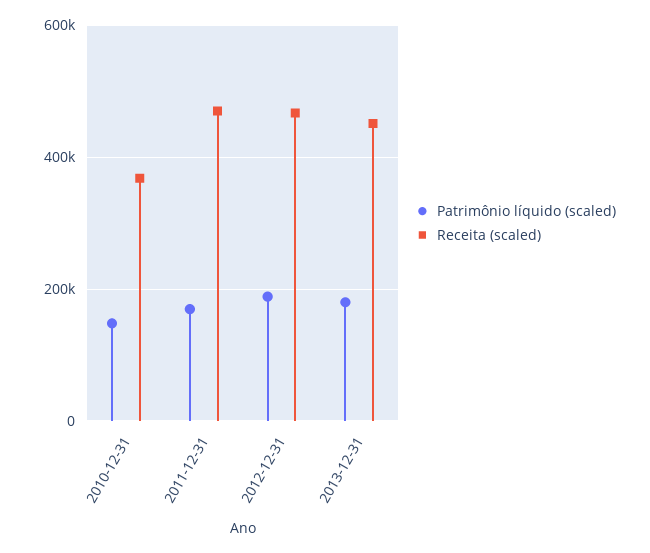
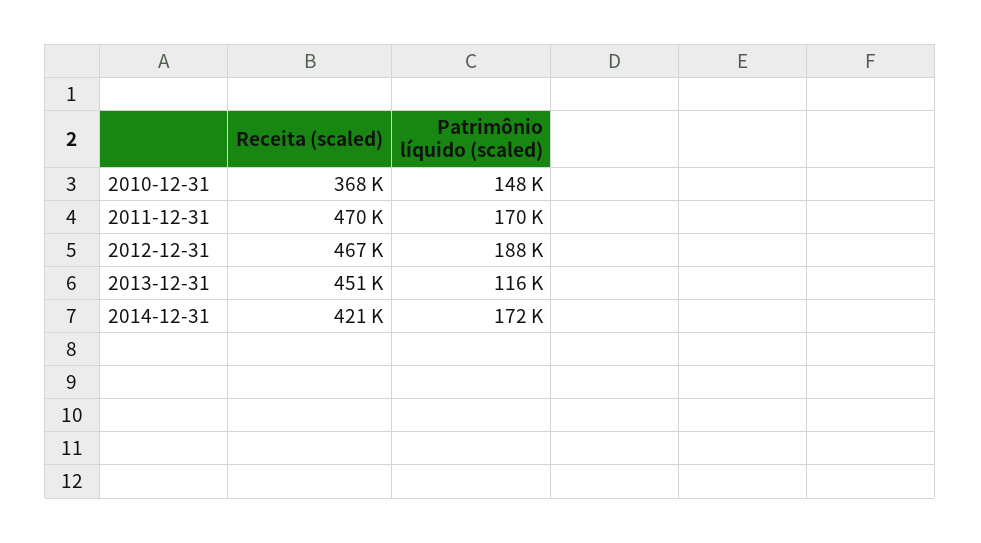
Patrimônio líquido (scaled), 2013-12-31: 180000 -> 116000
Receita (scaled), 2014-12-31: none -> 421000
Patrimônio líquido (scaled), 2014-12-31: none -> 172000

